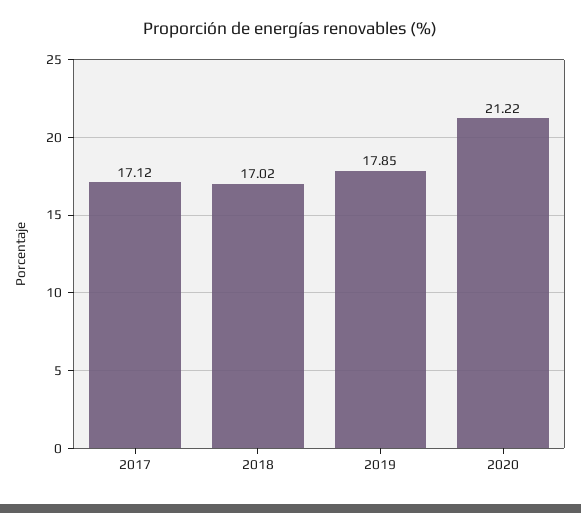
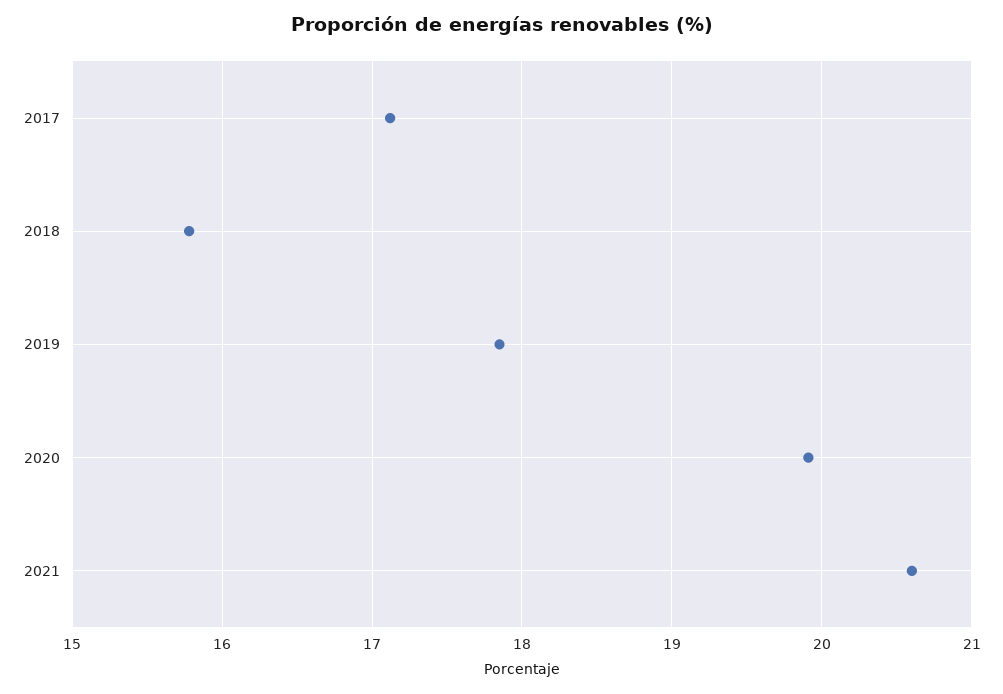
2018: 17.02 -> 15.8
2020: 21.22 -> 19.9
2021: none -> 20.6

